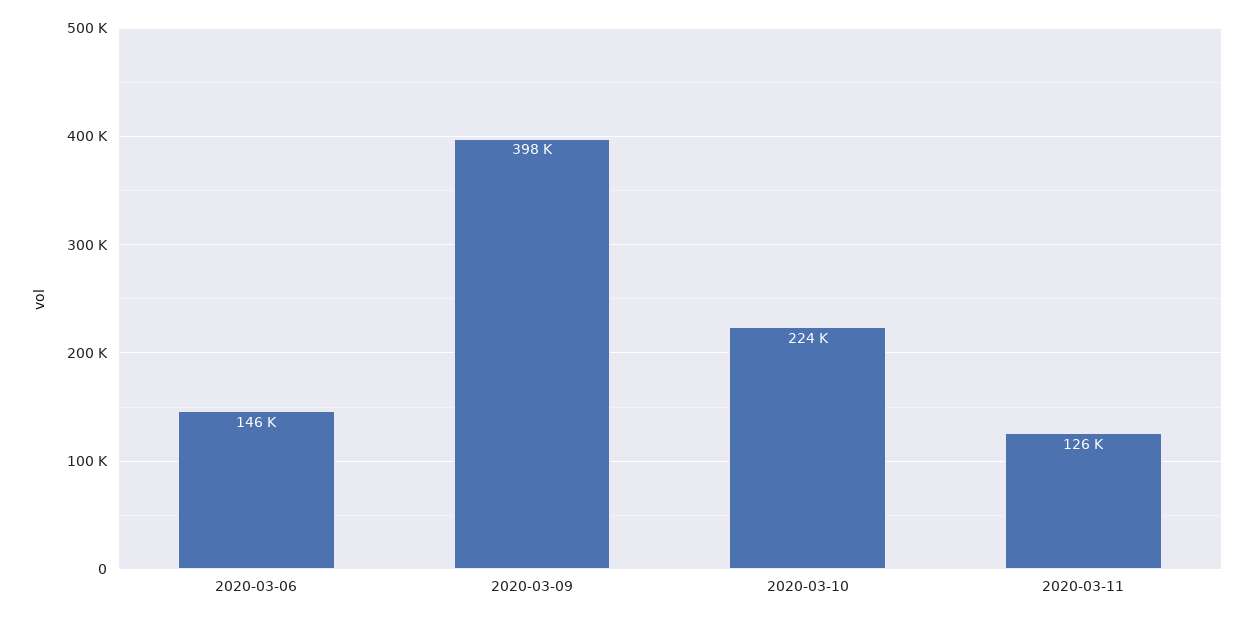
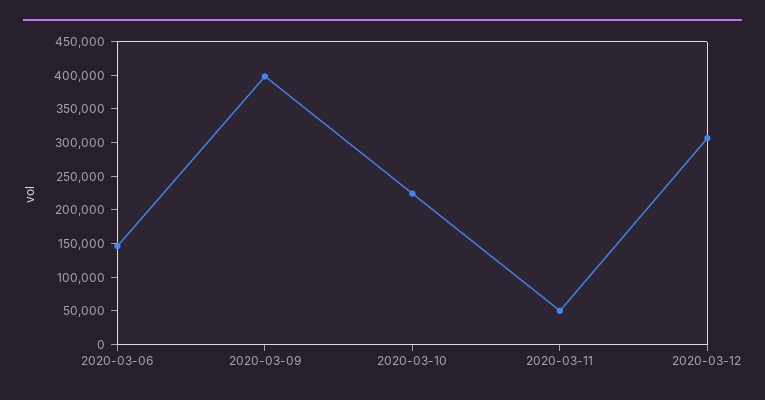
2020-03-11: 126000 -> 50000
2020-03-12: none -> 300000

